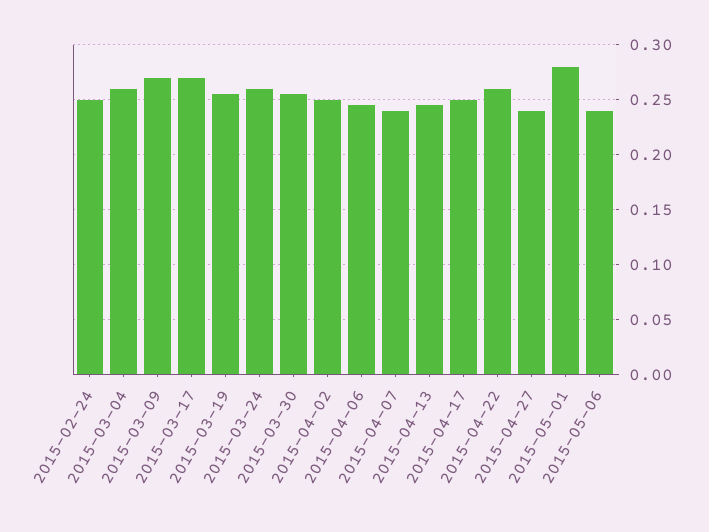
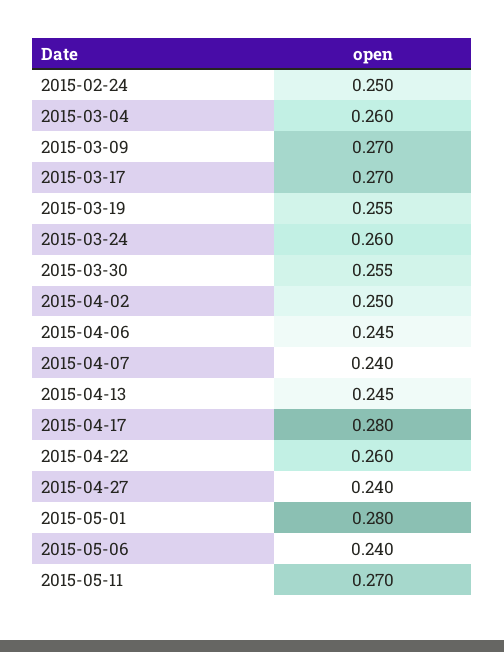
2015-04-17: 0.25 -> 0.28
2015-05-11: none -> 0.27

